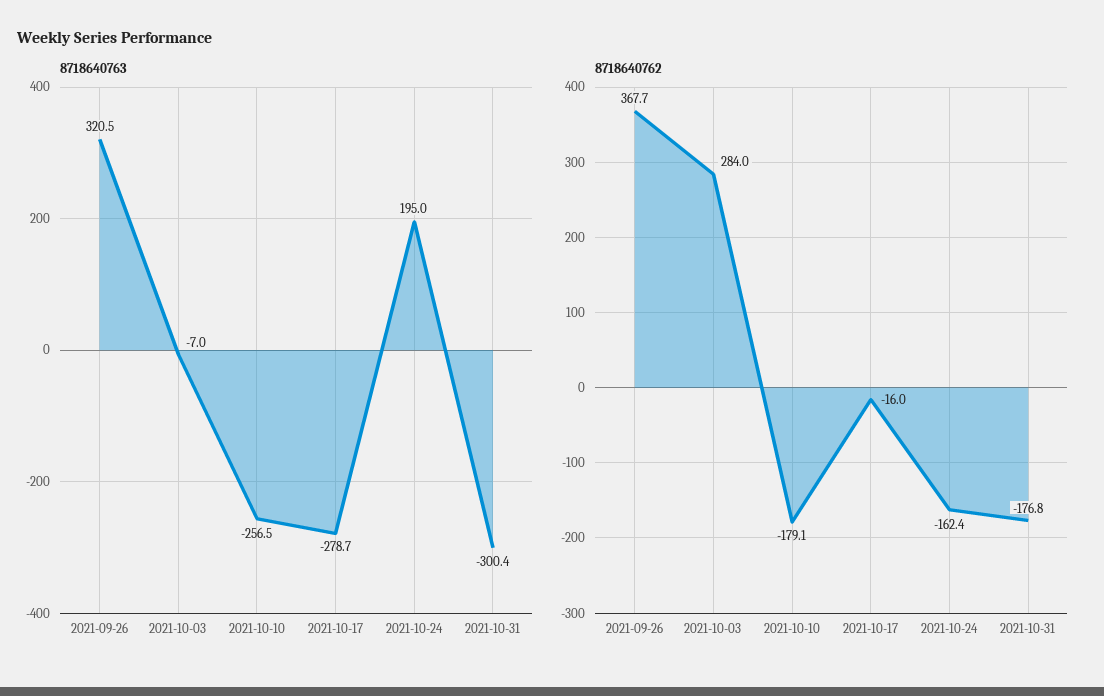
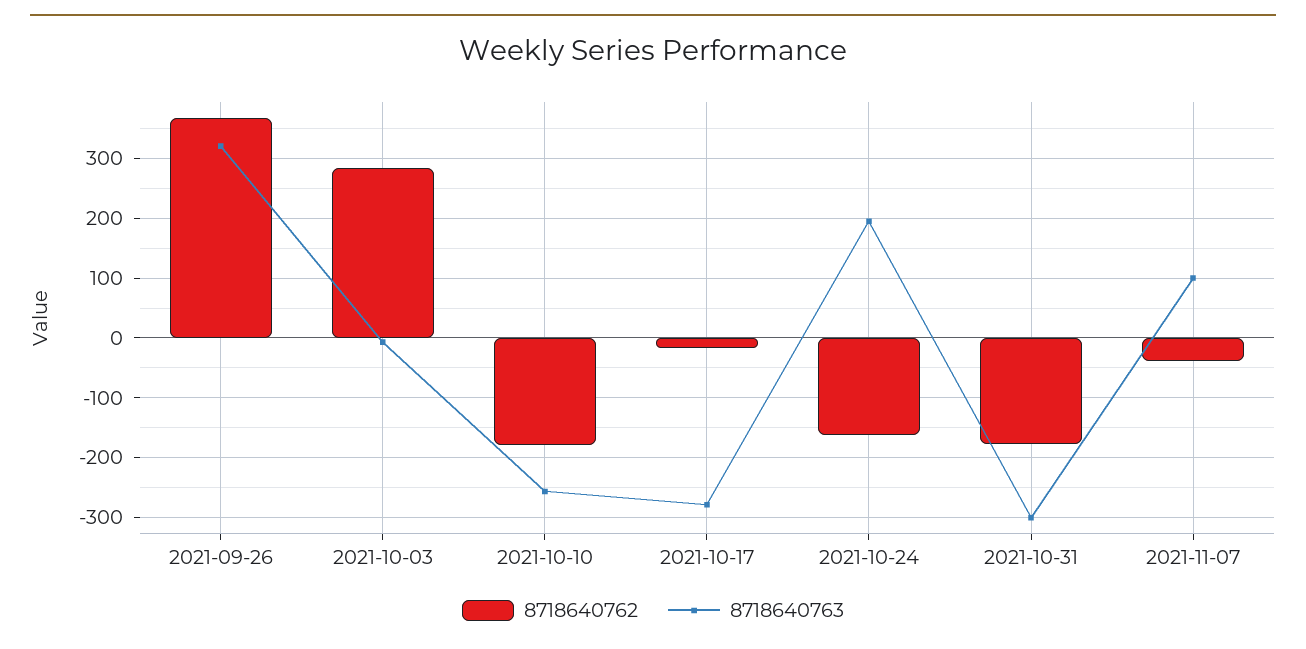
8718640762, 2021-11-07: none -> -40
8718640763, 2021-11-07: none -> 100

